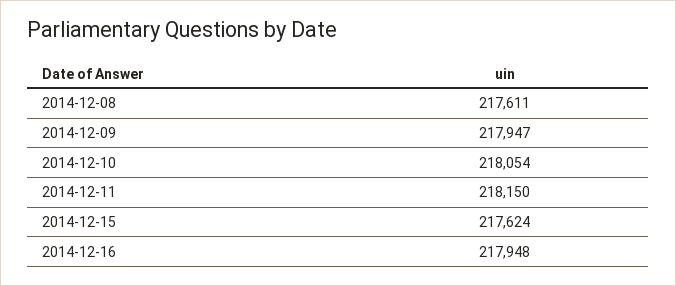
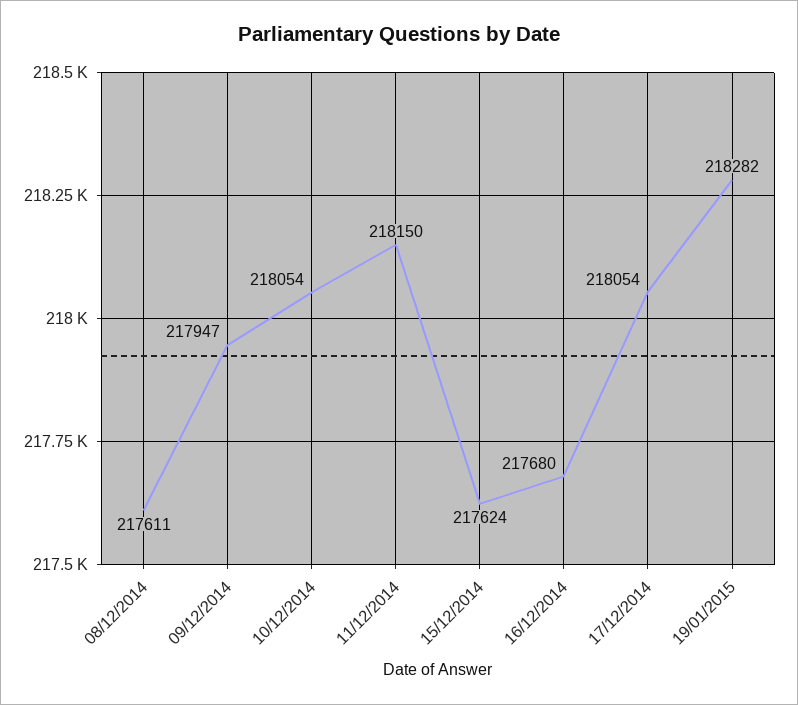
2014-12-16: 217948 -> 217680
17/12/2014: none -> 218054
19/01/2015: none -> 218282

